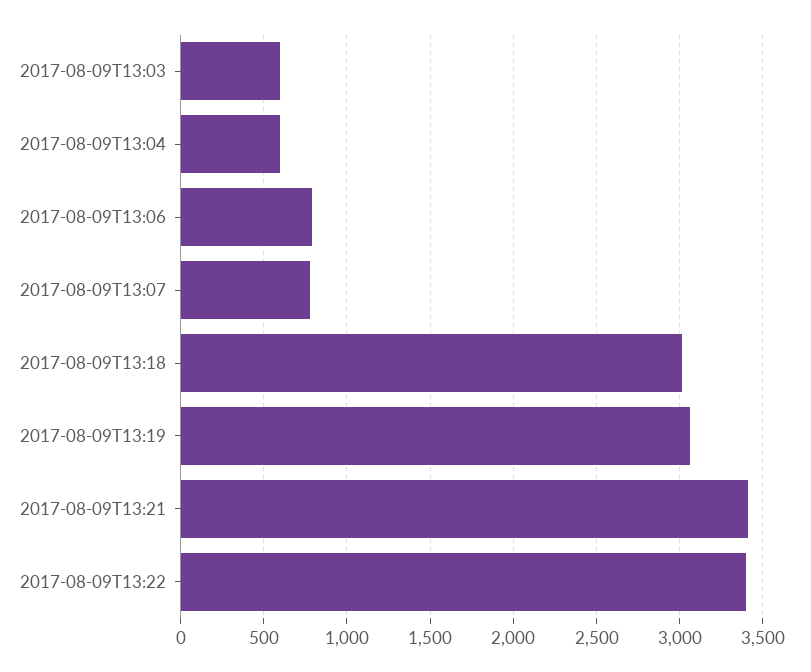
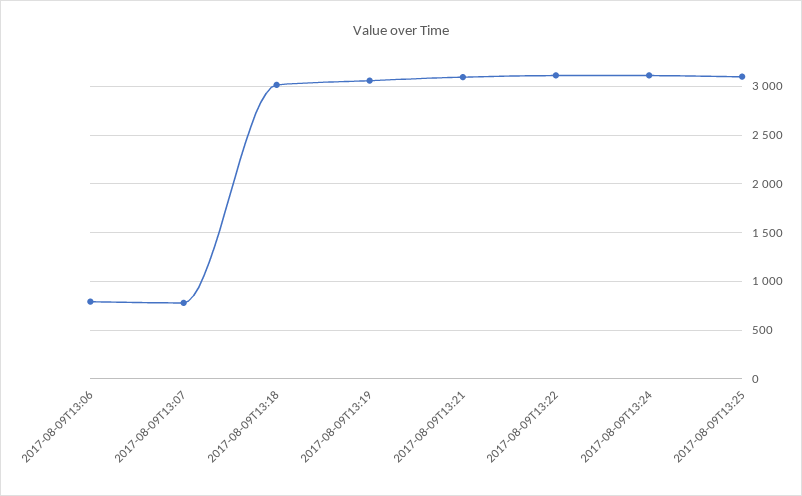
2017-08-09T13:03: 600 -> none
2017-08-09T13:04: 600 -> none
2017-08-09T13:21: 3400 -> 3100
2017-08-09T13:22: 3400 -> 3100
2017-08-09T13:24: none -> 3100
2017-08-09T13:25: none -> 3100

